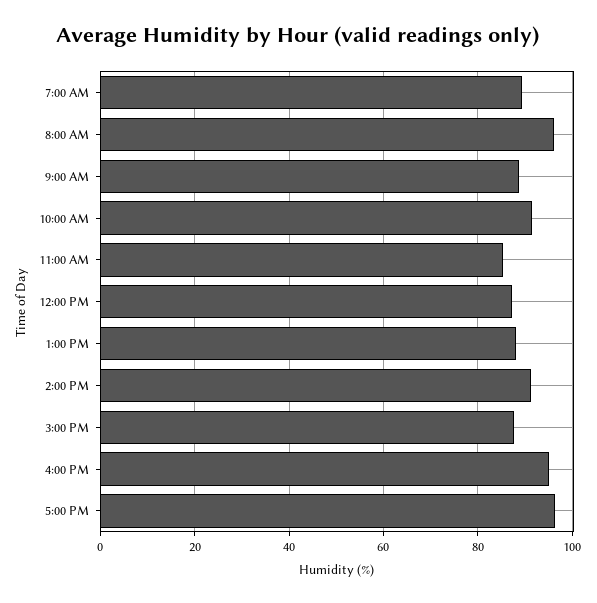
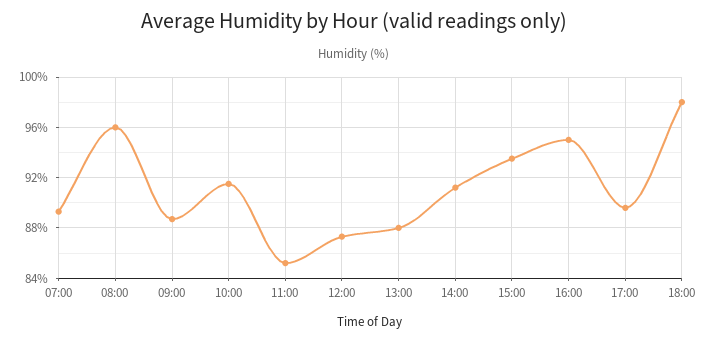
3:00 PM: 88 -> 93.5
5:00 PM: 96 -> 89.5
18:00: none -> 98

